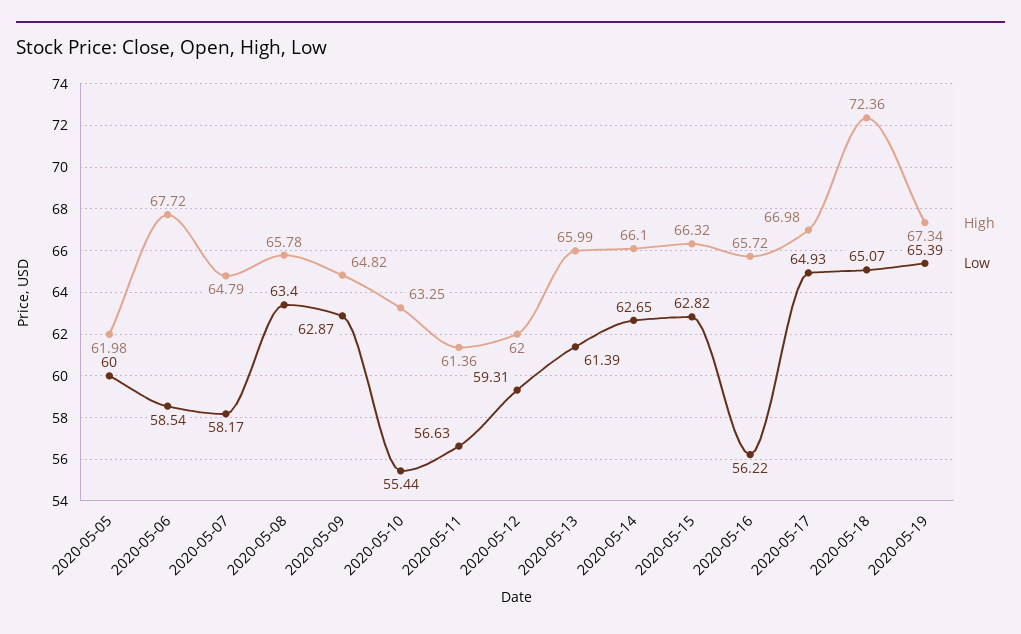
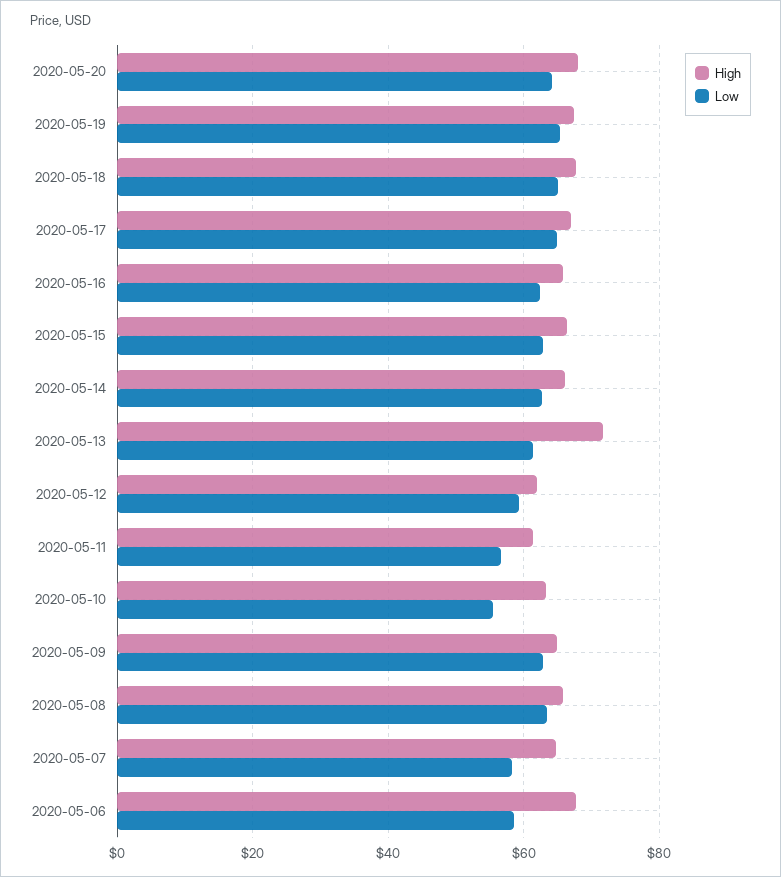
High, 2020-05-05: 61.98 -> none
Low, 2020-05-05: 60 -> none
High, 2020-05-13: 65.99 -> 72
Low, 2020-05-16: 56.22 -> 62
High, 2020-05-18: 72.36 -> 68
High, 2020-05-20: none -> 68
Low, 2020-05-20: none -> 64

